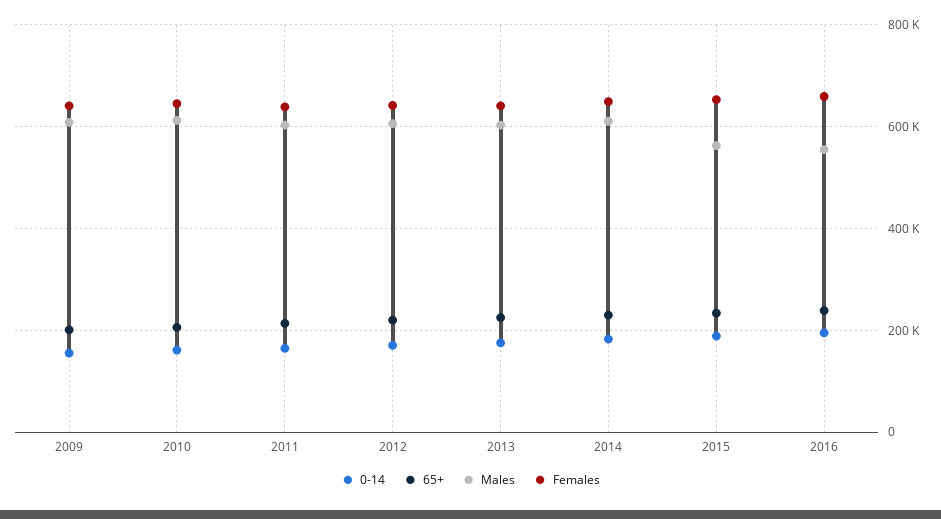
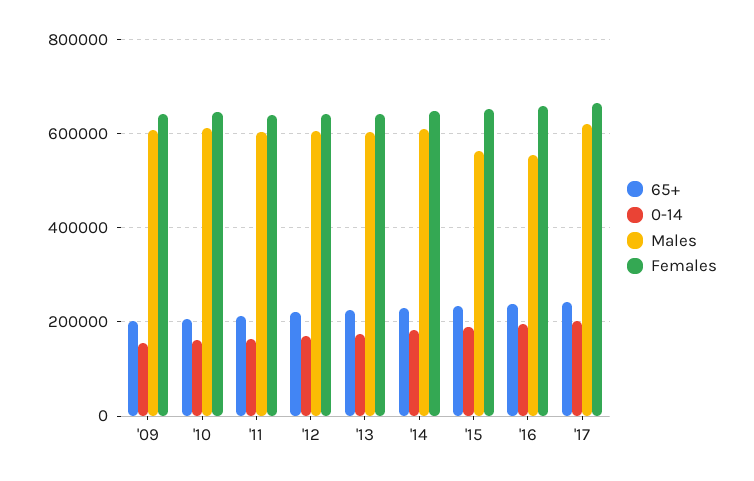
65+, '17: none -> 240000
0-14, '17: none -> 200000
Males, '17: none -> 620000
Females, '17: none -> 660000

